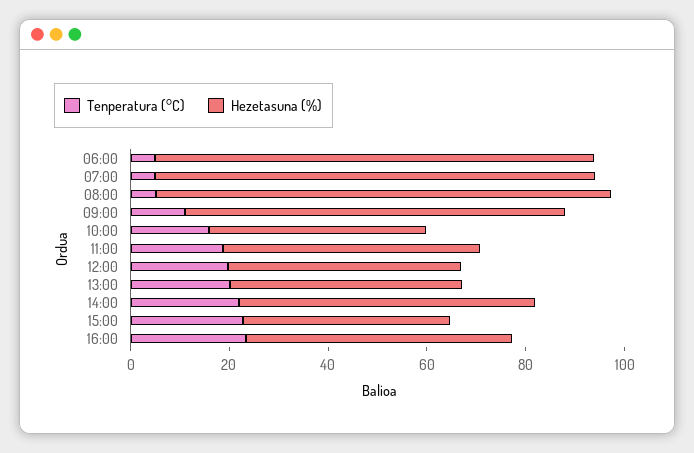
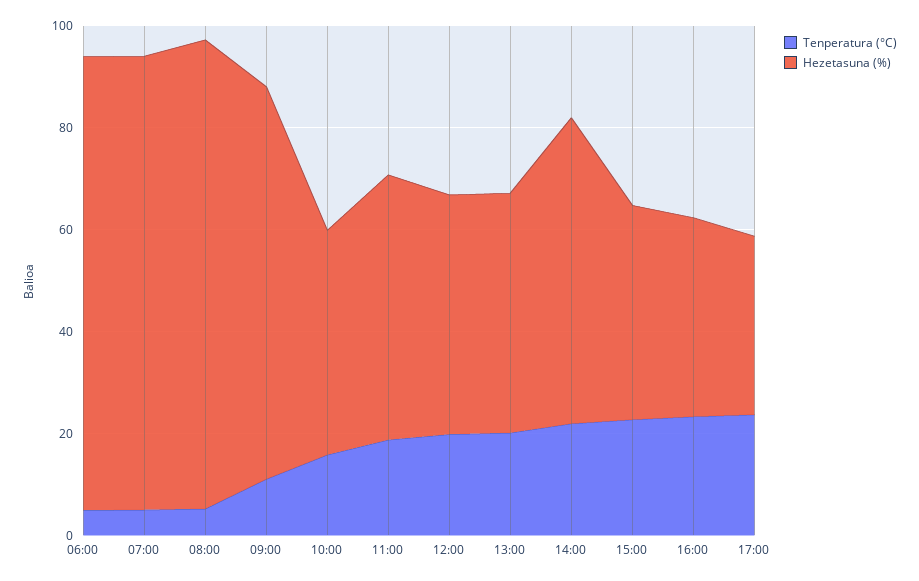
Hezetasuna (%), 16:00: 55 -> 40
Tenperatura (°C), 17:00: none -> 25
Hezetasuna (%), 17:00: none -> 35

